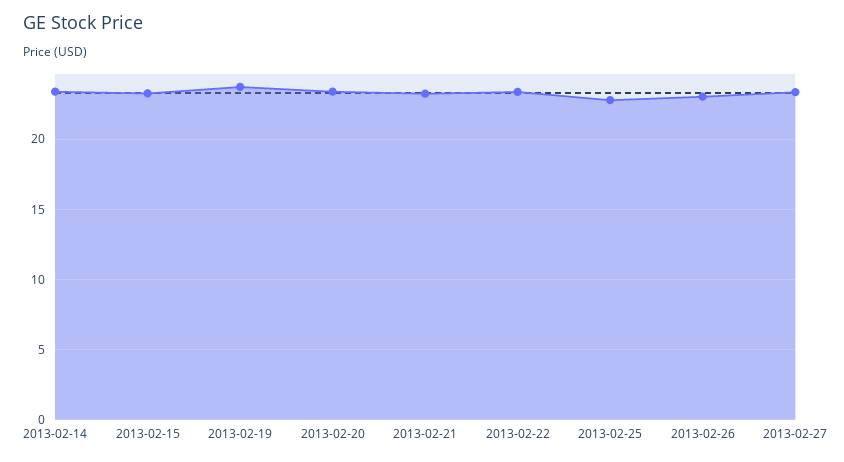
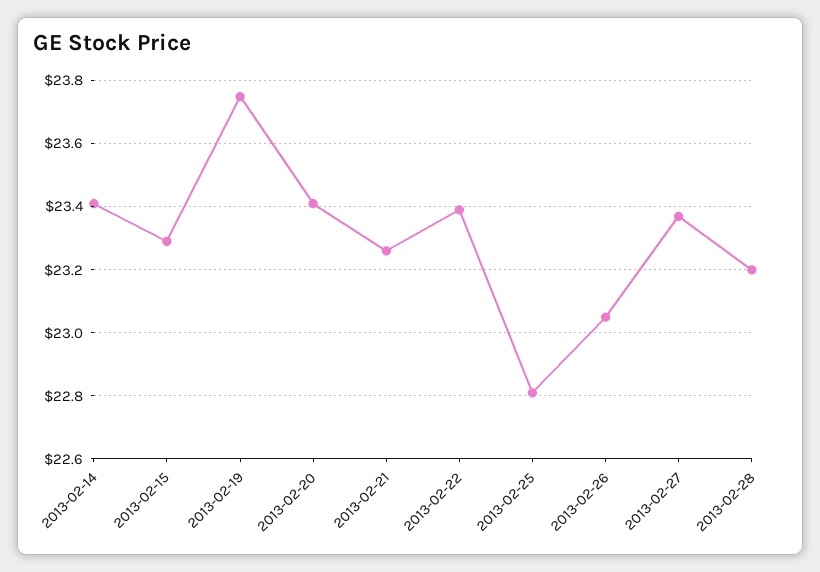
2013-02-28: none -> 23.2

